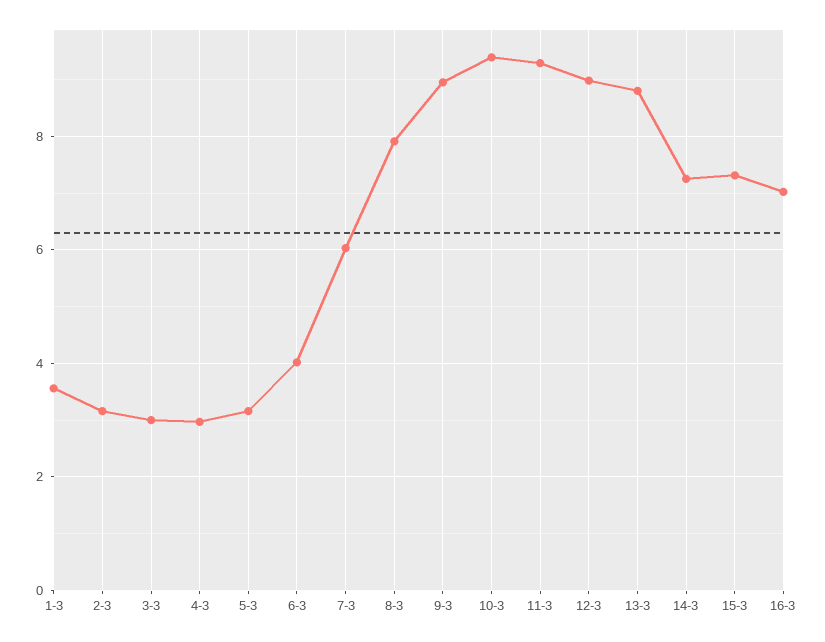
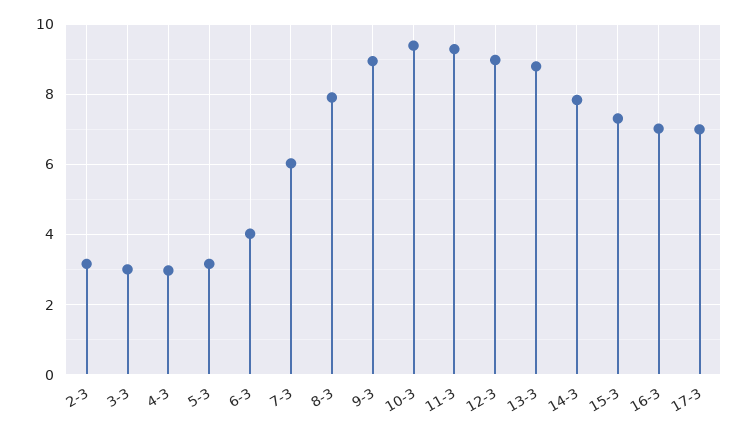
1-3: 3.6 -> none
14-3: 7.2 -> 7.8
17-3: none -> 7

